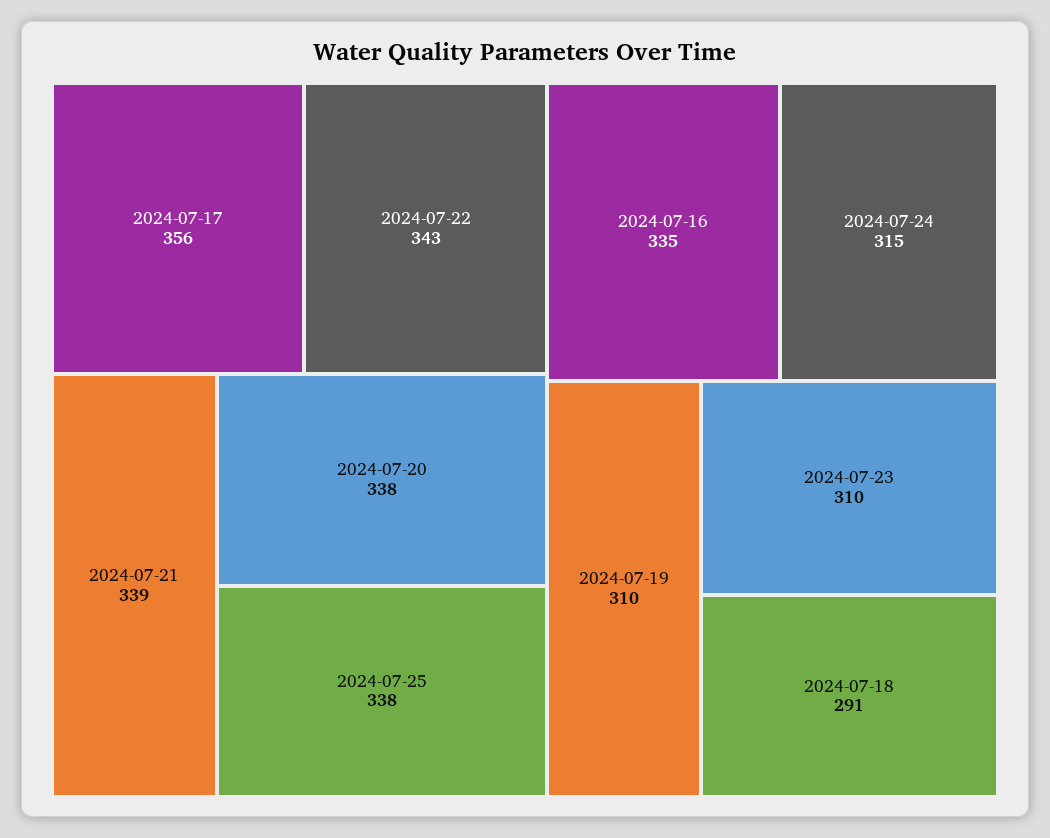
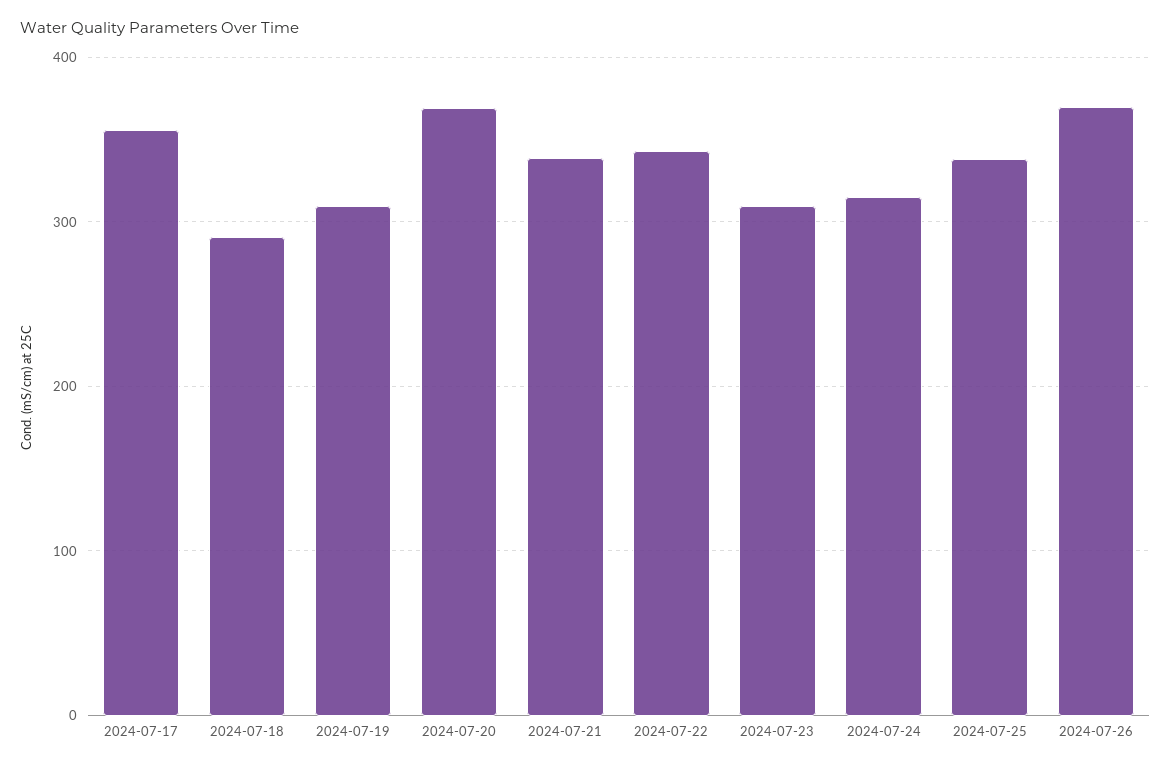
2024-07-20: 338 -> 370
2024-07-16: 335 -> none
2024-07-26: none -> 370

